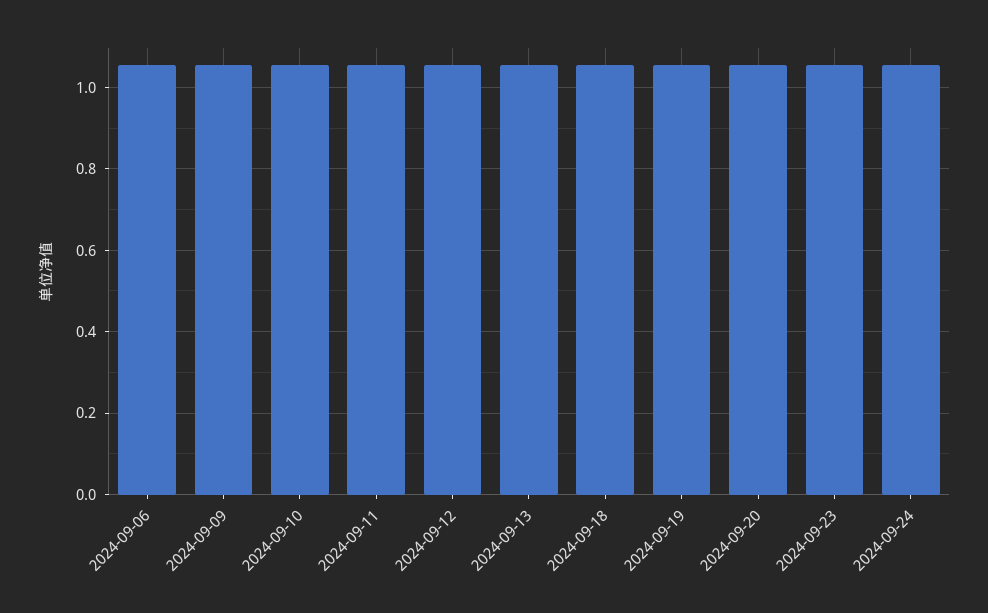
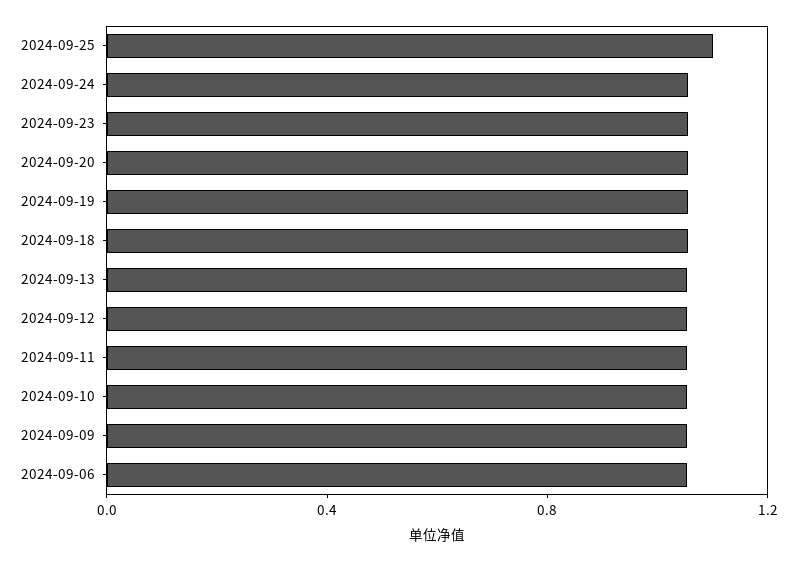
2024-09-25: none -> 1.1

